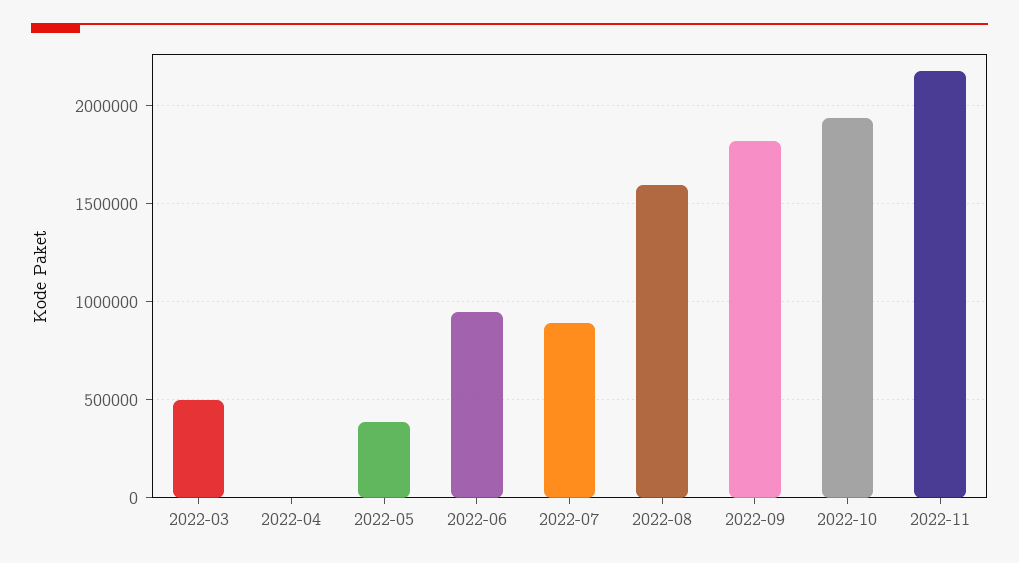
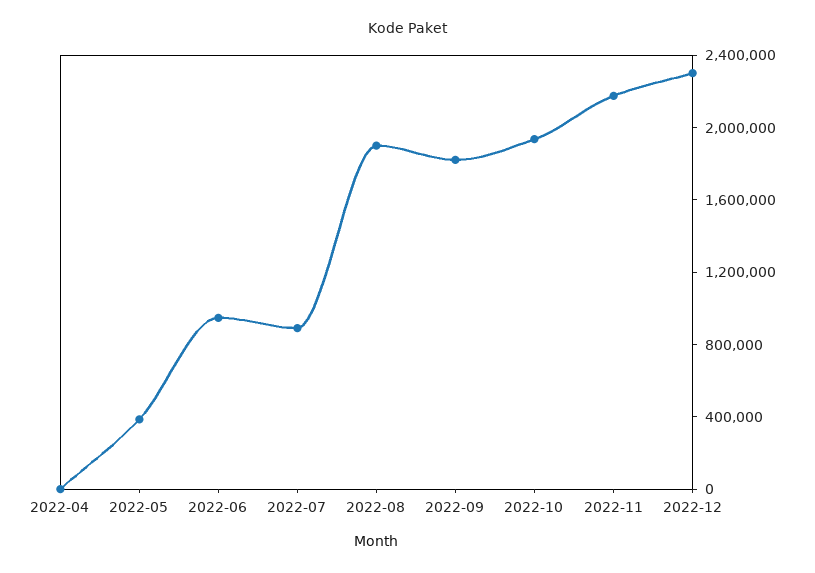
2022-03: 500000 -> none
2022-08: 1600000 -> 1900000
2022-12: none -> 2300000

